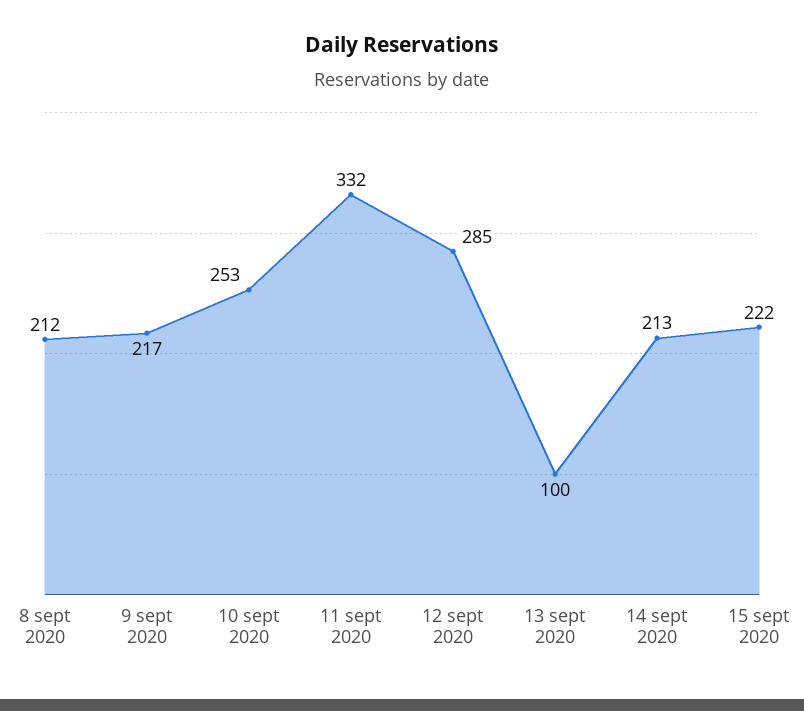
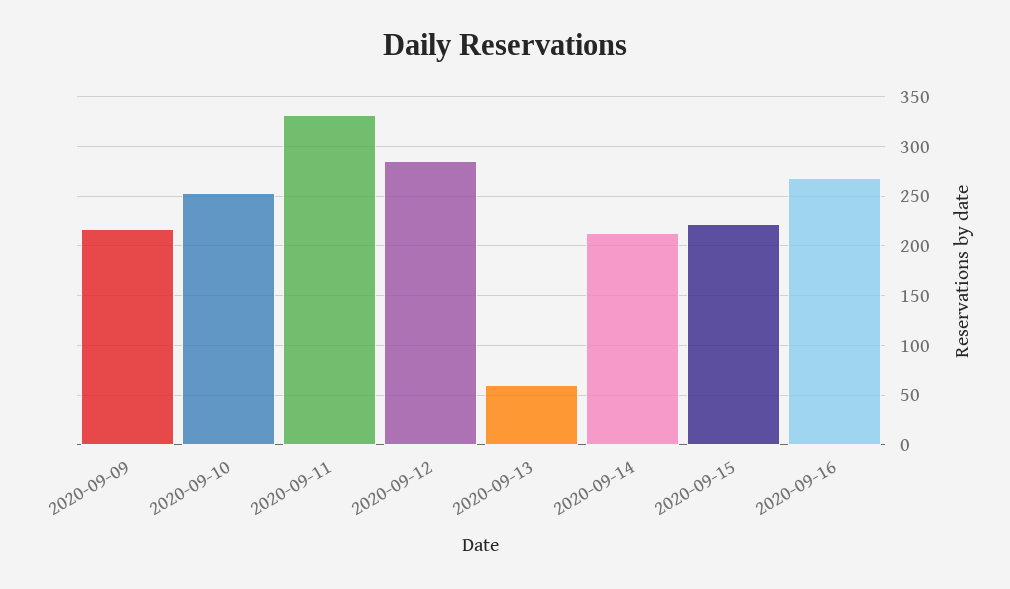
8 sept 2020: 212 -> none
13 sept 2020: 100 -> 60
2020-09-16: none -> 270

